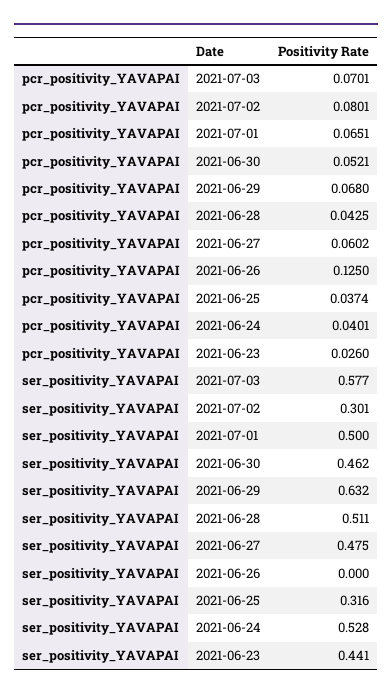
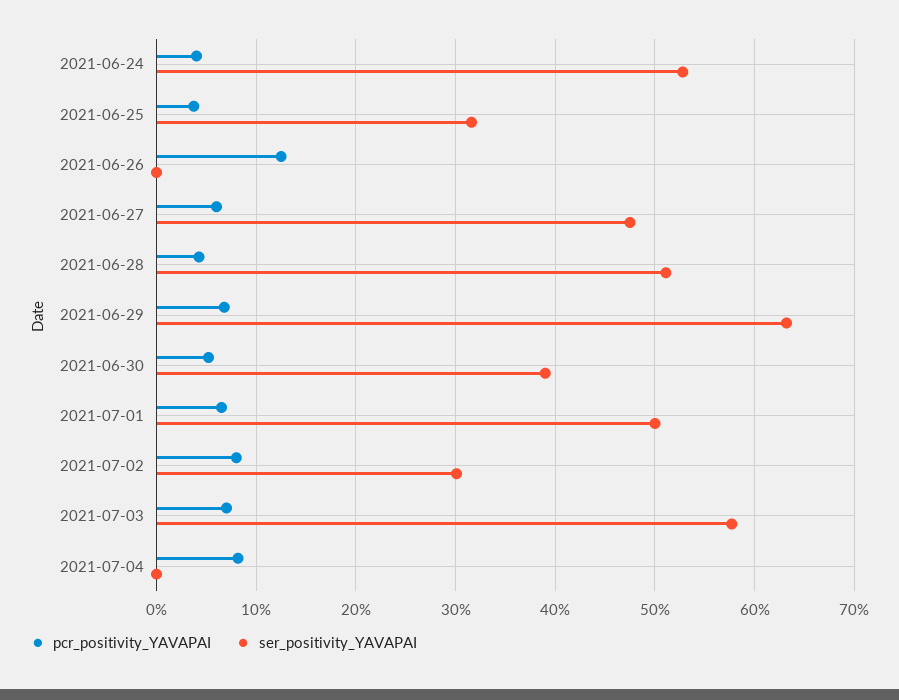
pcr_positivity_YAVAPAI, 2021-06-23: 0.026 -> none
ser_positivity_YAVAPAI, 2021-06-30: 0.462 -> 0.39
ser_positivity_YAVAPAI, 2021-06-23: 0.441 -> none
pcr_positivity_YAVAPAI, 2021-07-04: none -> 0.08
ser_positivity_YAVAPAI, 2021-07-04: none -> 0

